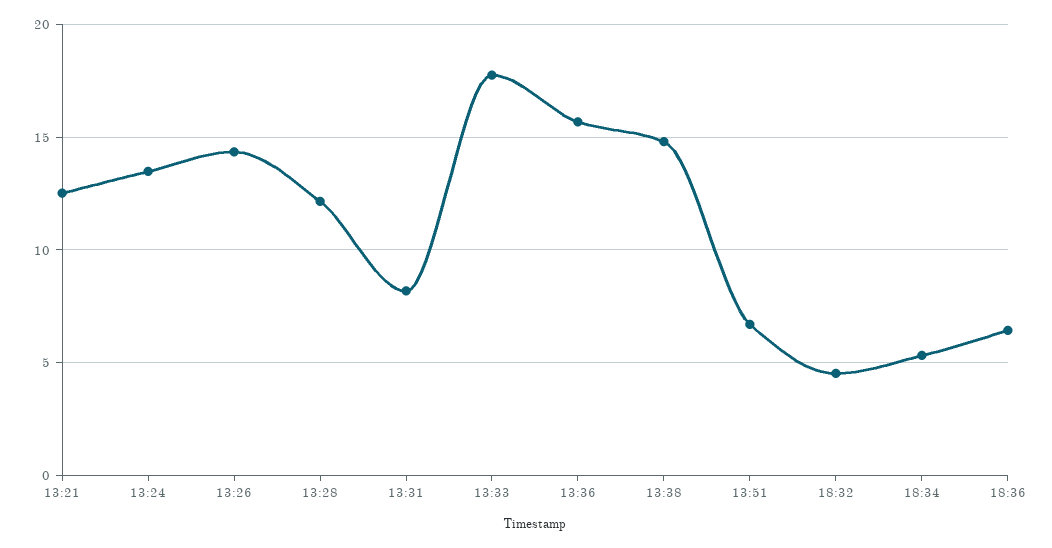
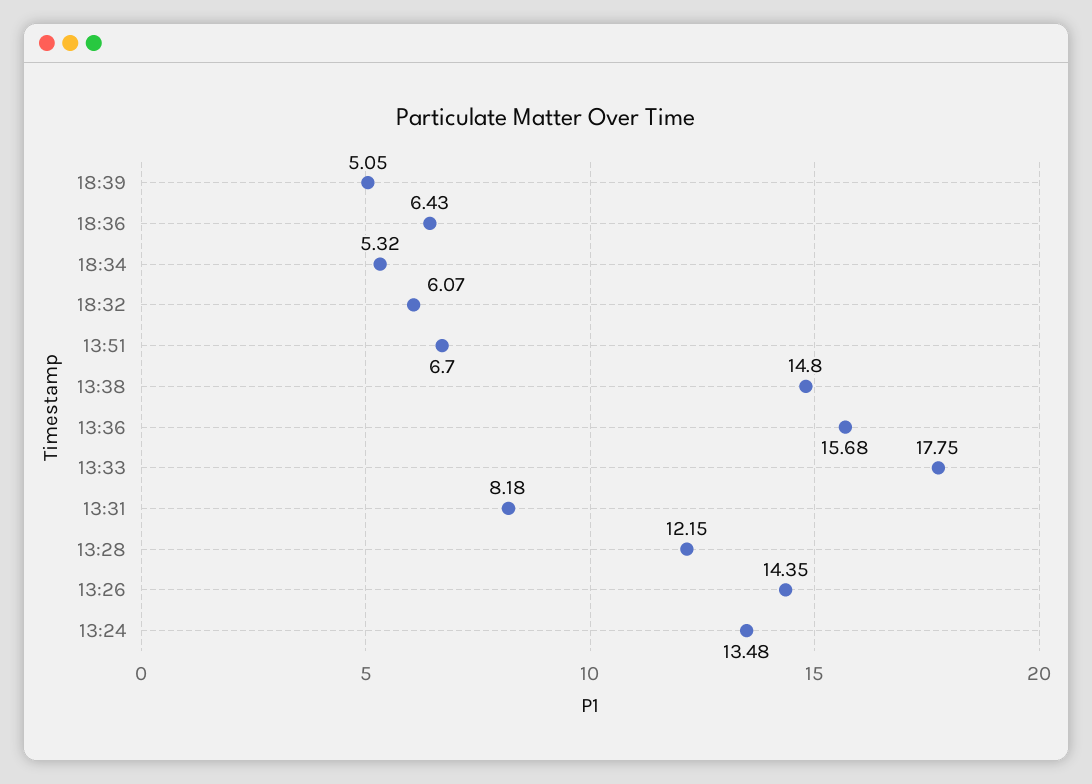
13:21: 12.5 -> none
18:32: 4.5 -> 6.07
18:39: none -> 5.05

